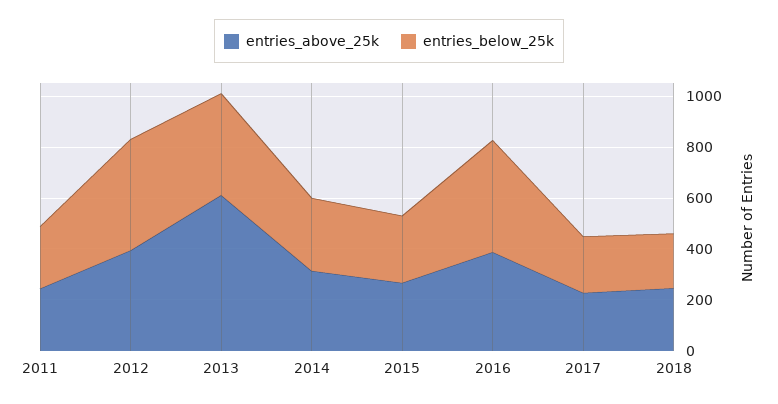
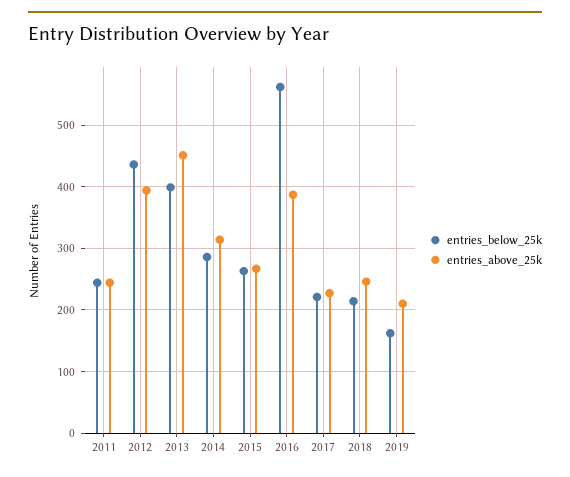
entries_above_25k, 2013: 600 -> 450
entries_below_25k, 2016: 450 -> 560
entries_below_25k, 2019: none -> 160
entries_above_25k, 2019: none -> 210

